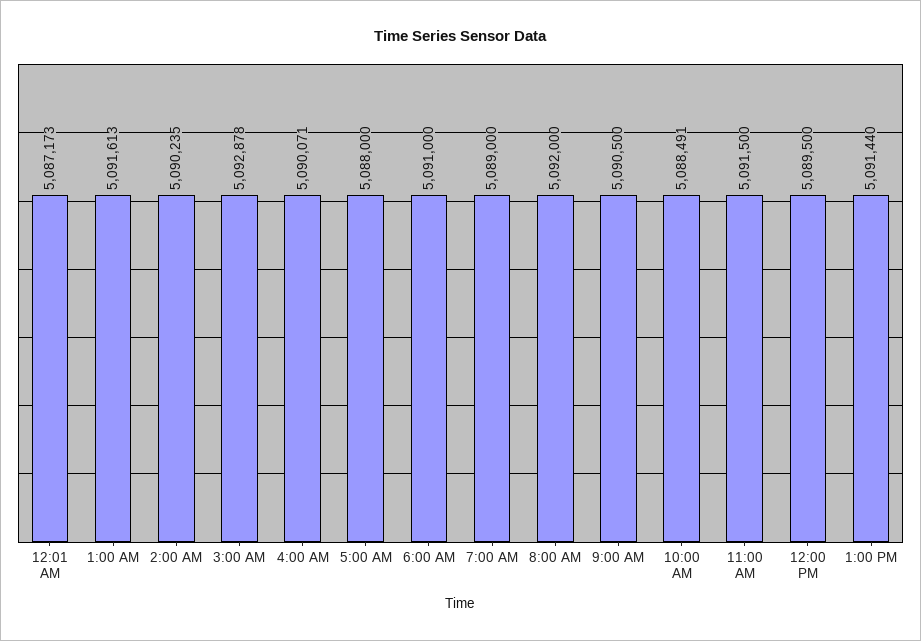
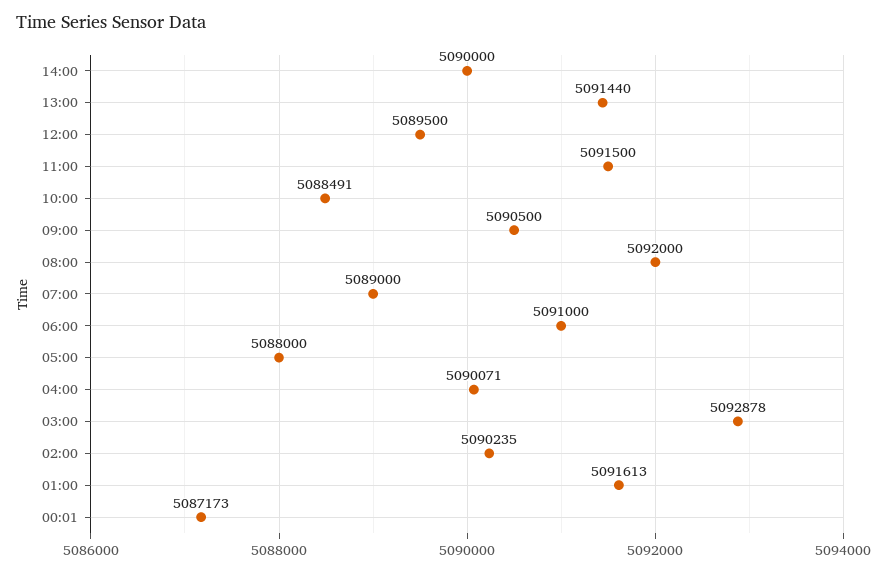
14:00: none -> 5090000

